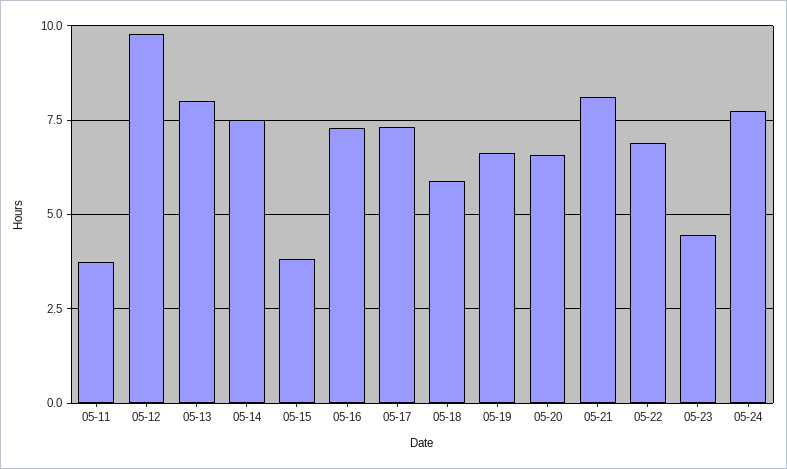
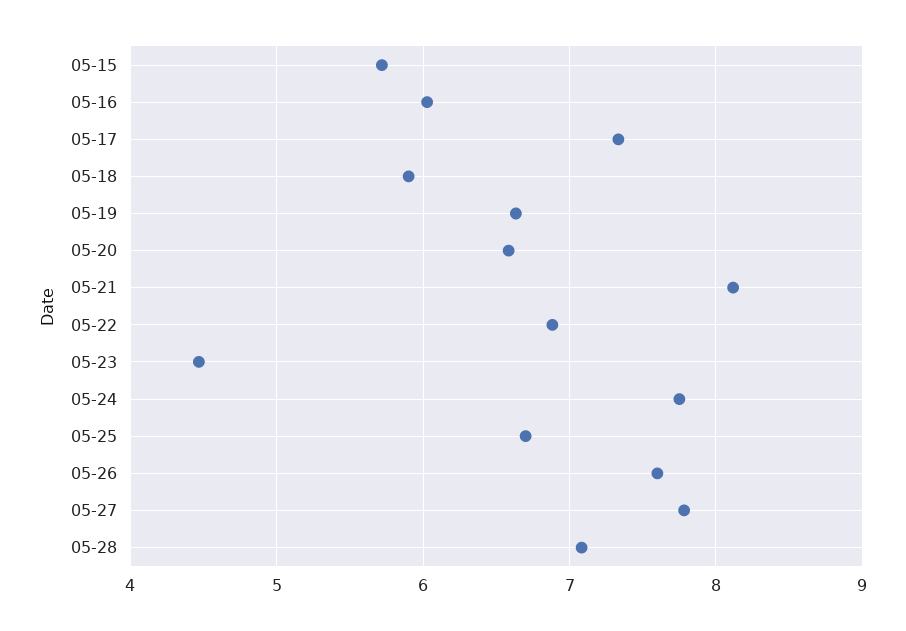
05-11: 3.75 -> none
05-12: 9.75 -> none
05-13: 8 -> none
05-14: 7.5 -> none
05-15: 3.75 -> 5.7
05-16: 7.25 -> 6
05-25: none -> 6.7
05-26: none -> 7.6
05-27: none -> 7.8
05-28: none -> 7.1

